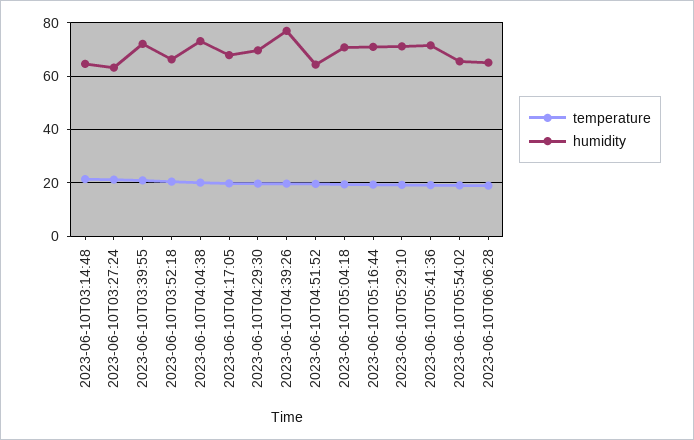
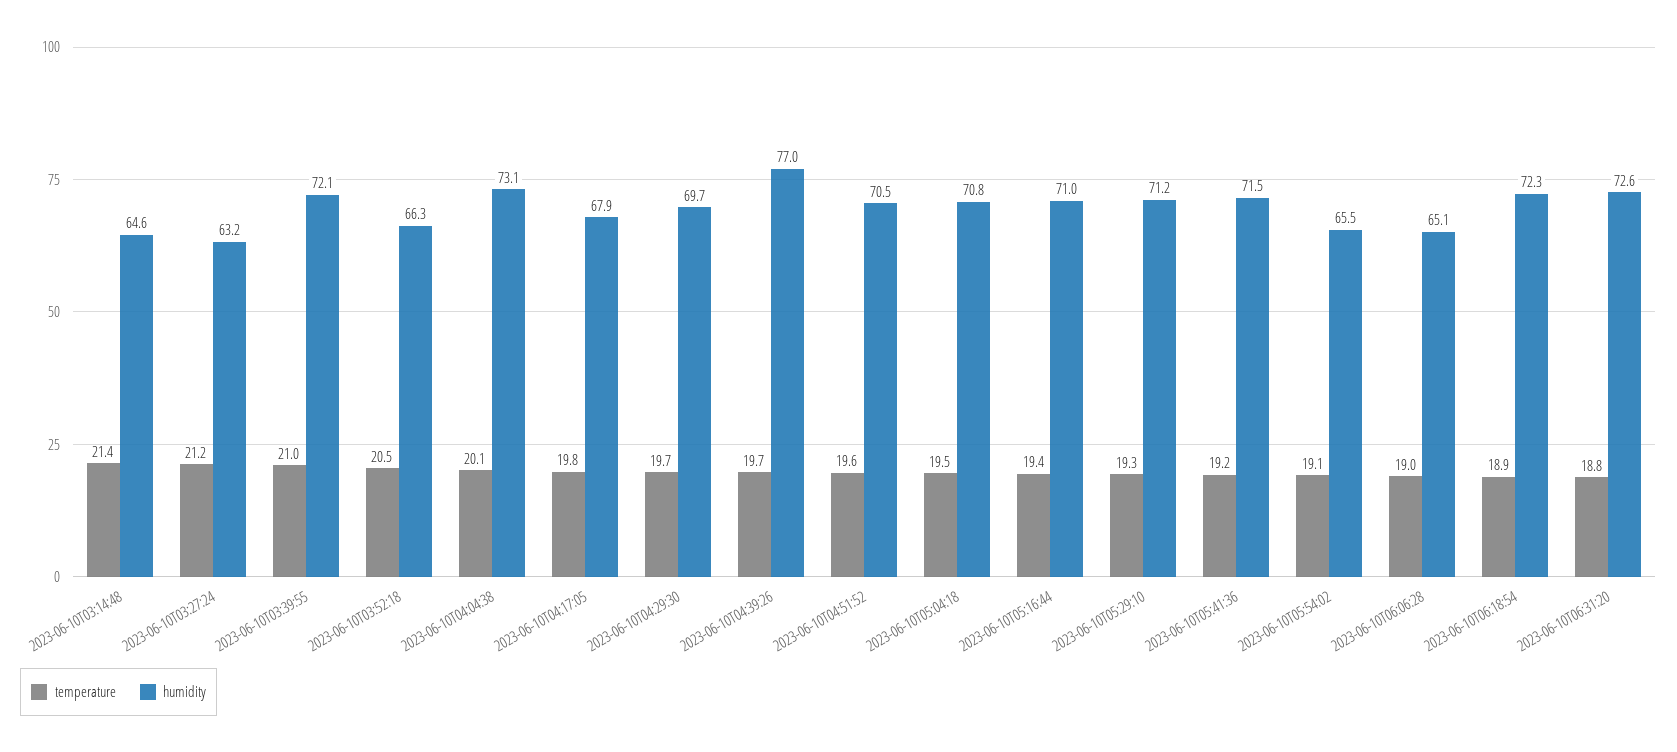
humidity, 2023-06-10T04:51:52: 65 -> 70.5
temperature, 2023-06-10T06:18:54: none -> 18.9
humidity, 2023-06-10T06:18:54: none -> 72.3
temperature, 2023-06-10T06:31:20: none -> 18.8
humidity, 2023-06-10T06:31:20: none -> 72.6

